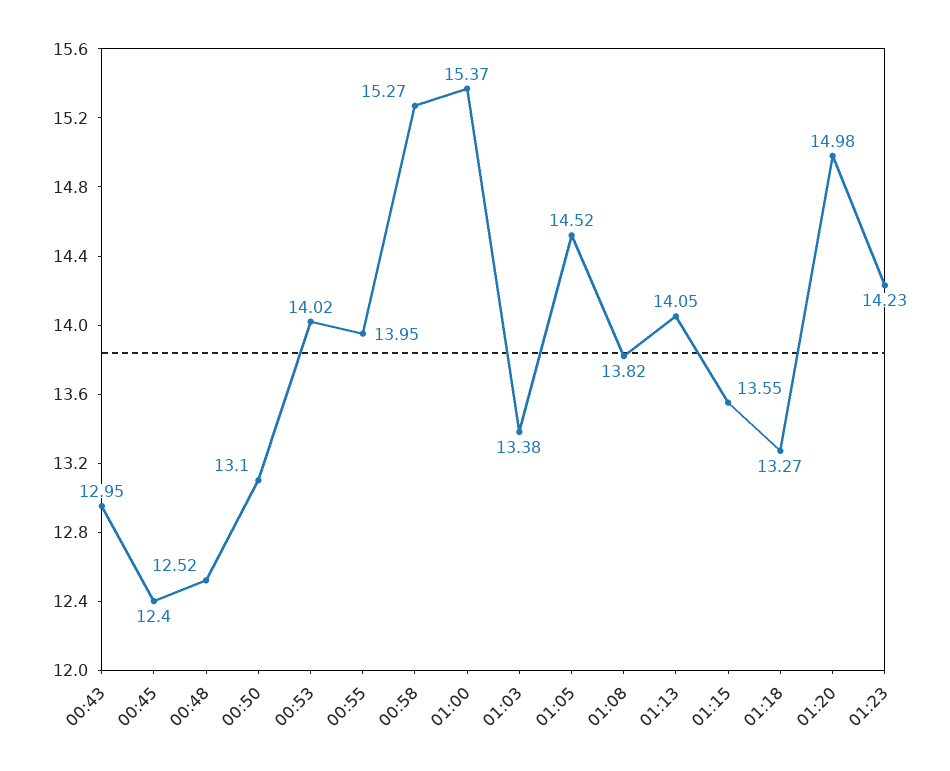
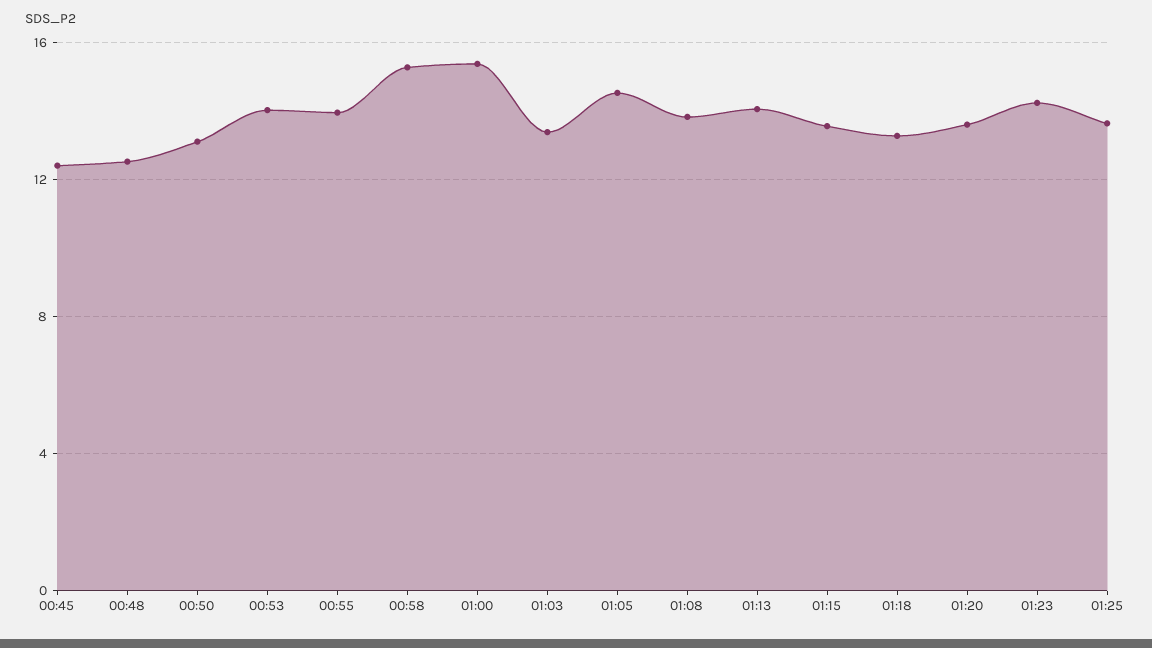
00:43: 12.95 -> none
01:20: 14.98 -> 13.5
01:25: none -> 13.5

